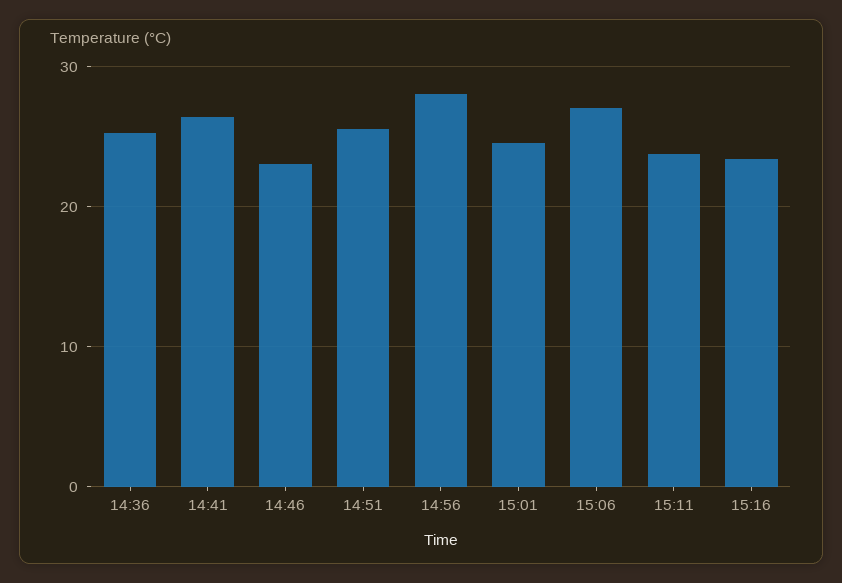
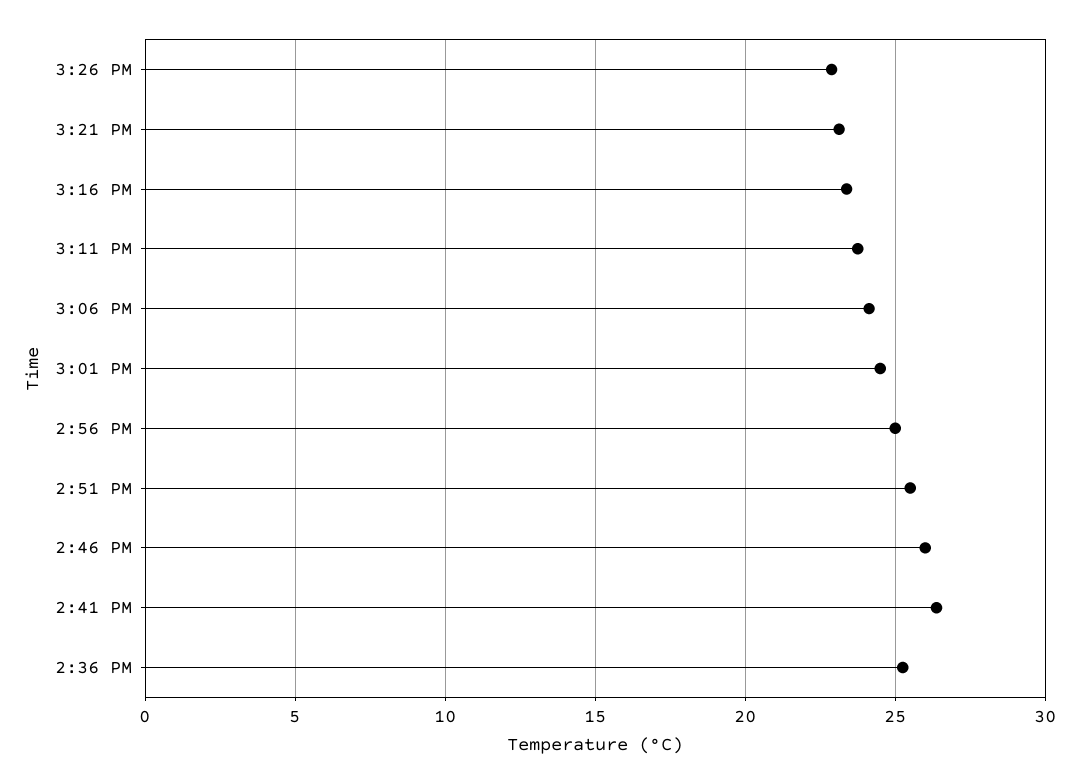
14:46: 23 -> 26
14:56: 28 -> 25
15:06: 27 -> 24
3:26 PM: none -> 23
3:21 PM: none -> 23

